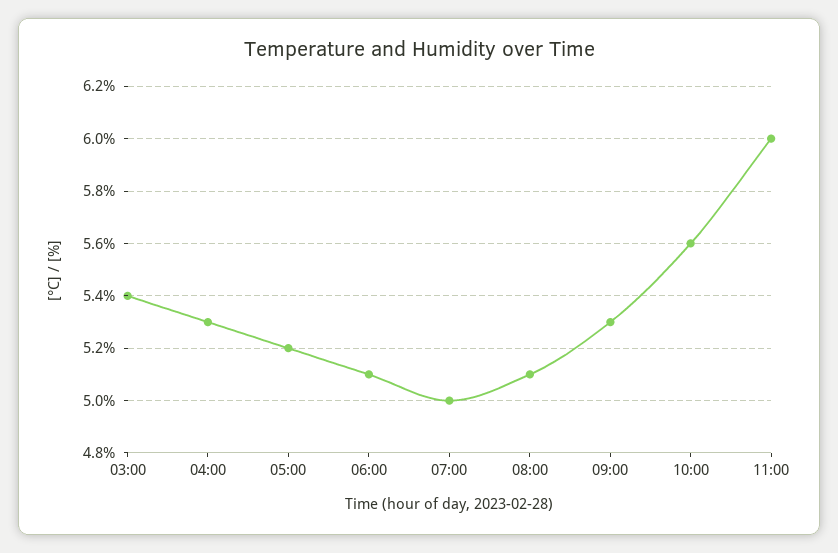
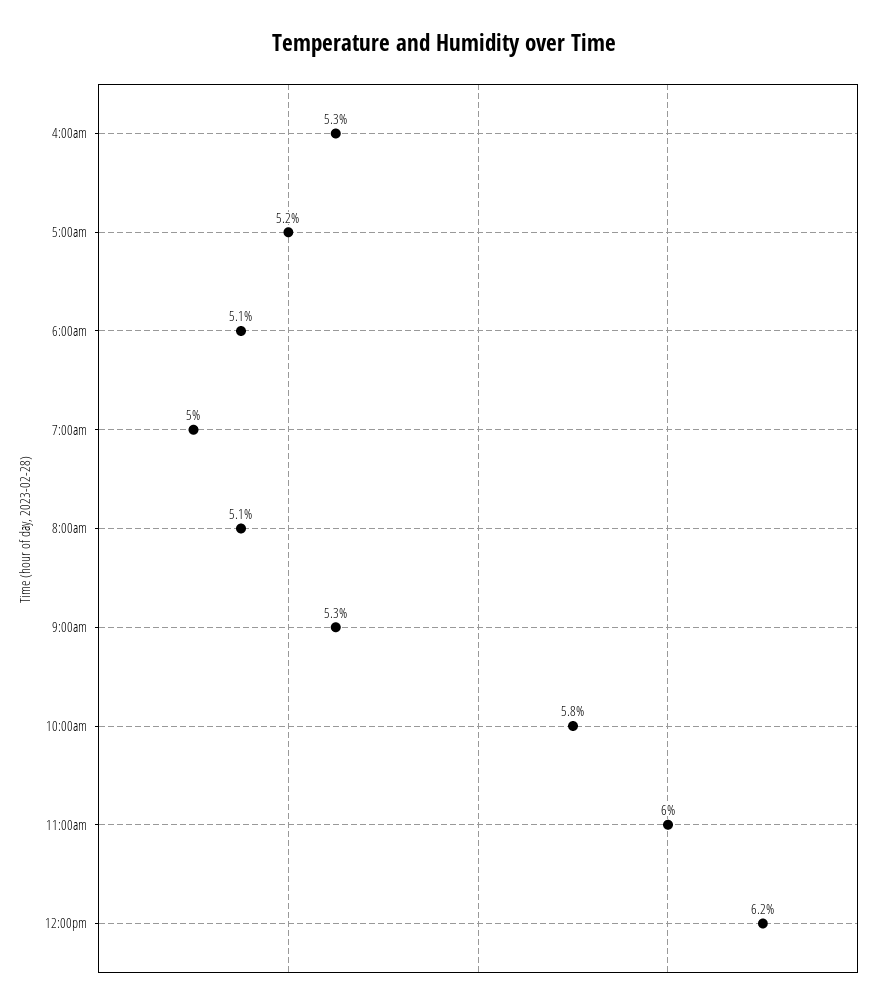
03:00: 5.4 -> none
10:00: 5.6 -> 5.8
12:00pm: none -> 6.2

